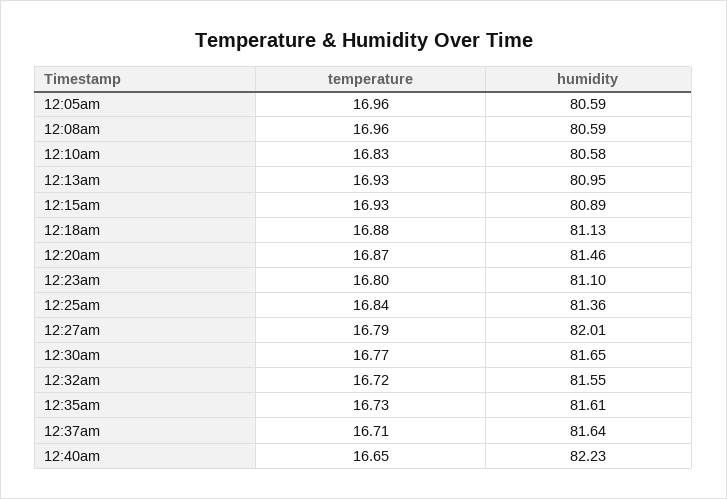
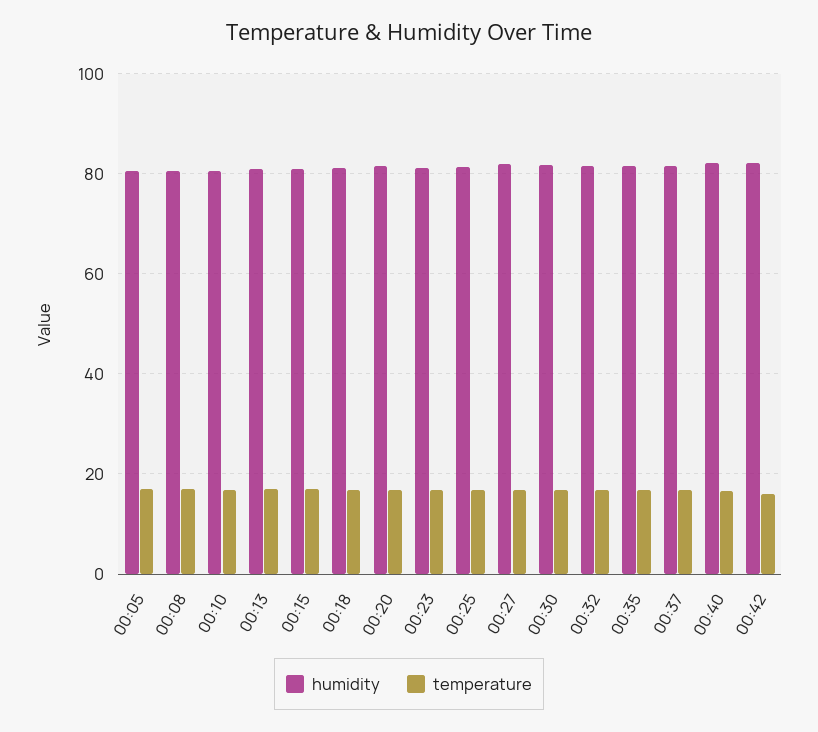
humidity, 00:42: none -> 82
temperature, 00:42: none -> 16

